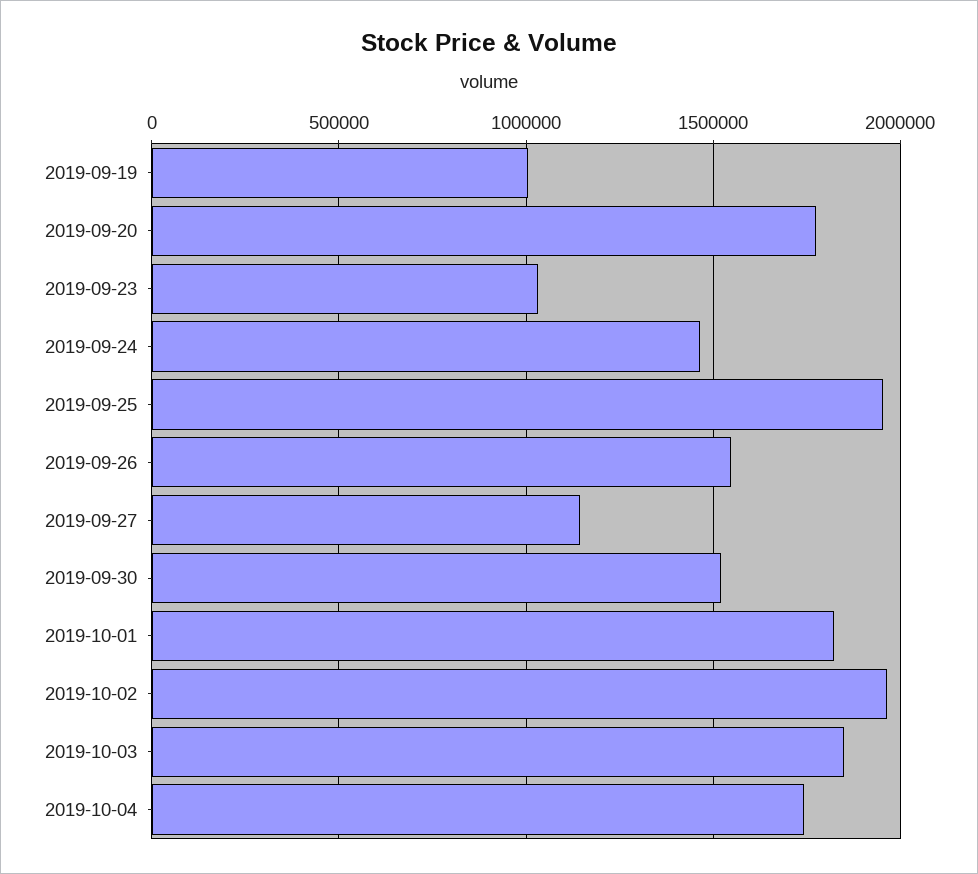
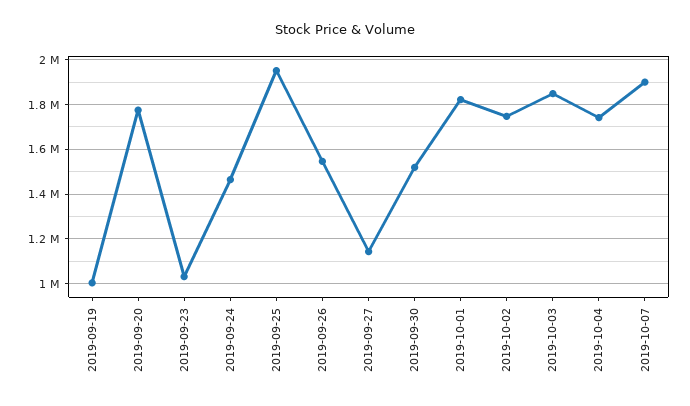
2019-10-02: 1950000 -> 1750000
2019-10-07: none -> 1900000

